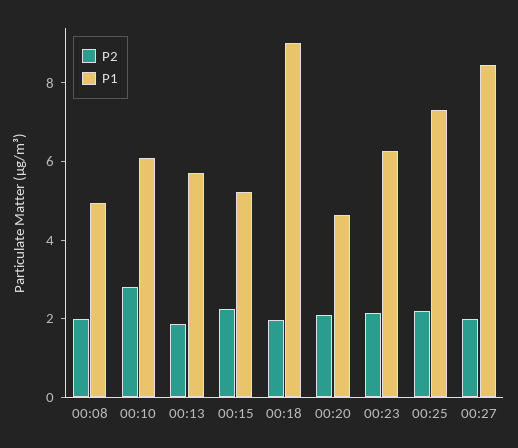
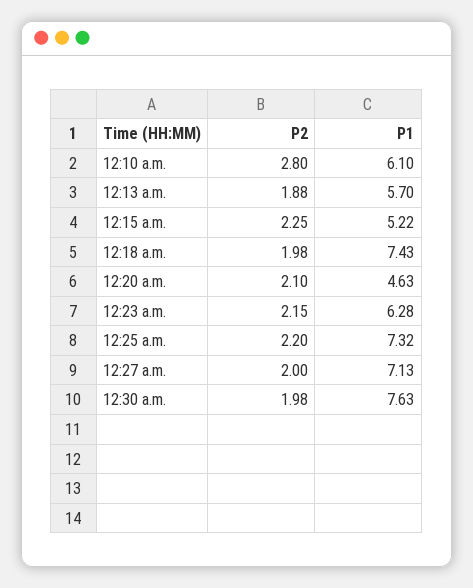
P2, 00:08: 2 -> none
P1, 00:08: 5 -> none
P1, 00:18: 9 -> 7.43
P1, 00:27: 8.5 -> 7.13
P2, 12:30 a.m.: none -> 1.98
P1, 12:30 a.m.: none -> 7.63

